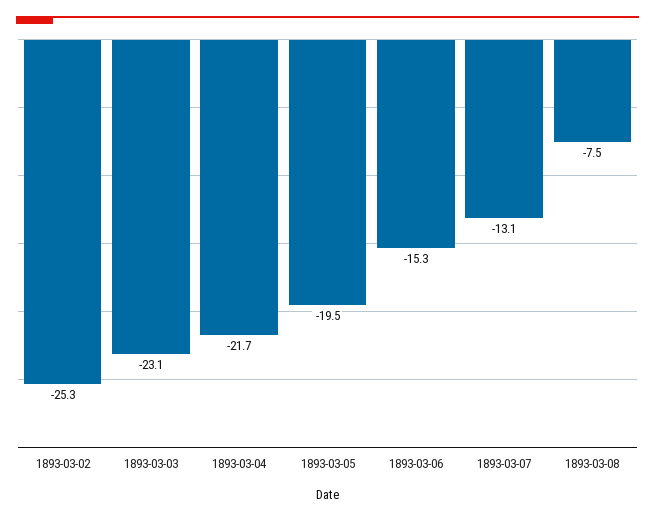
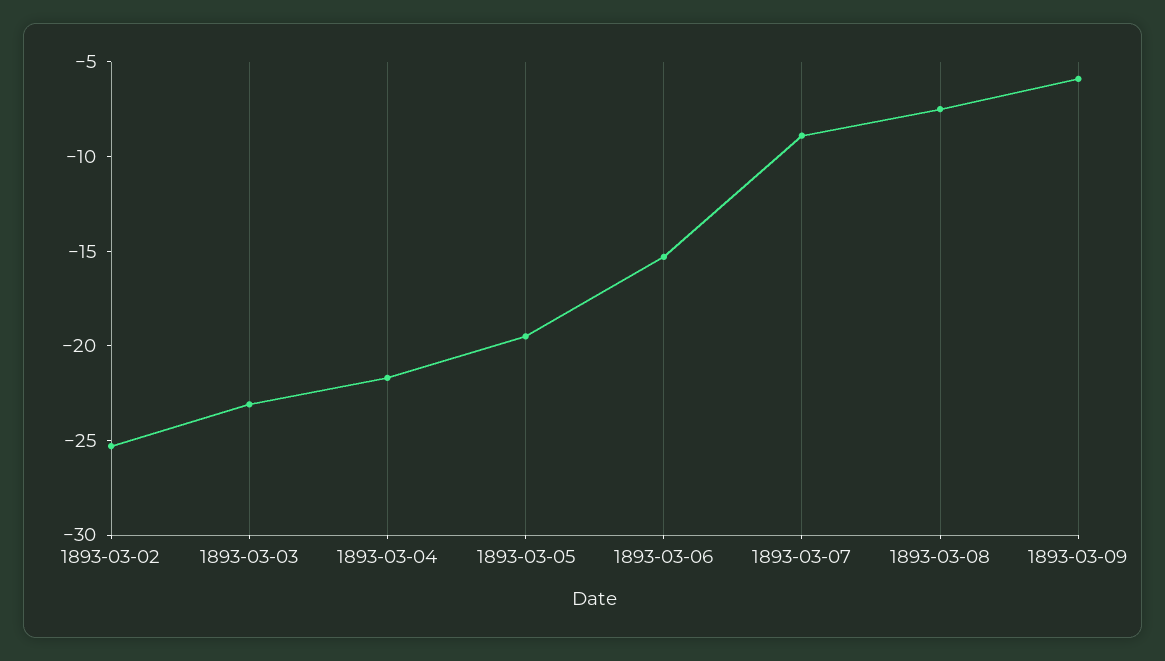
1893-03-07: -13.1 -> -9
1893-03-09: none -> -6

